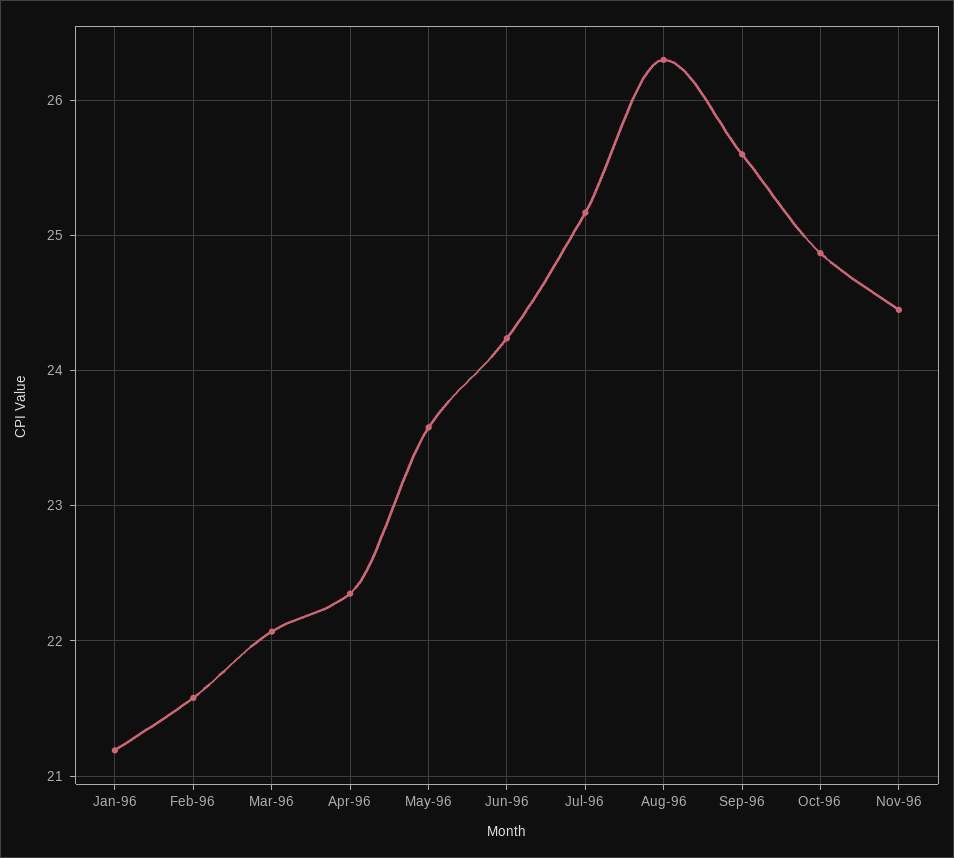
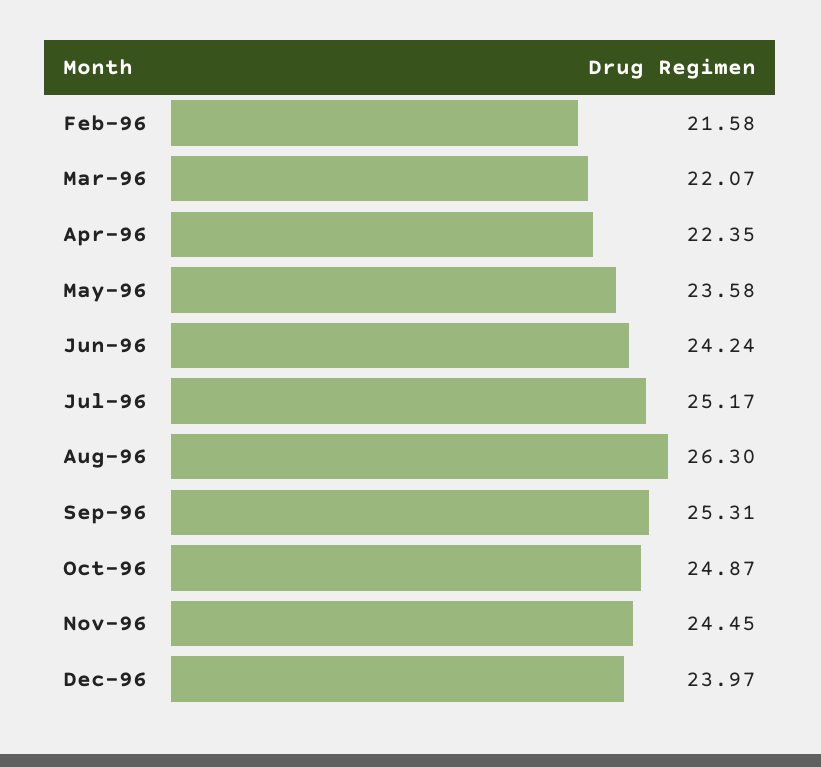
Jan-96: 21.2 -> none
Sep-96: 25.6 -> 25.31
Dec-96: none -> 23.97

